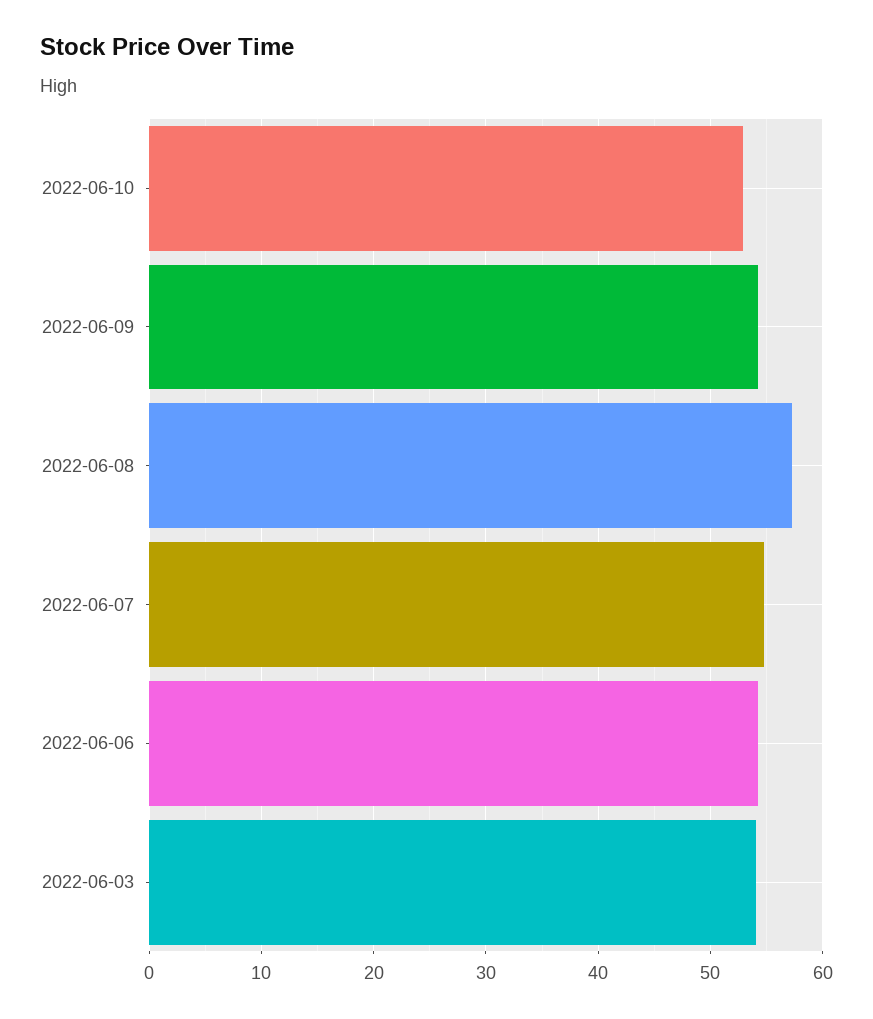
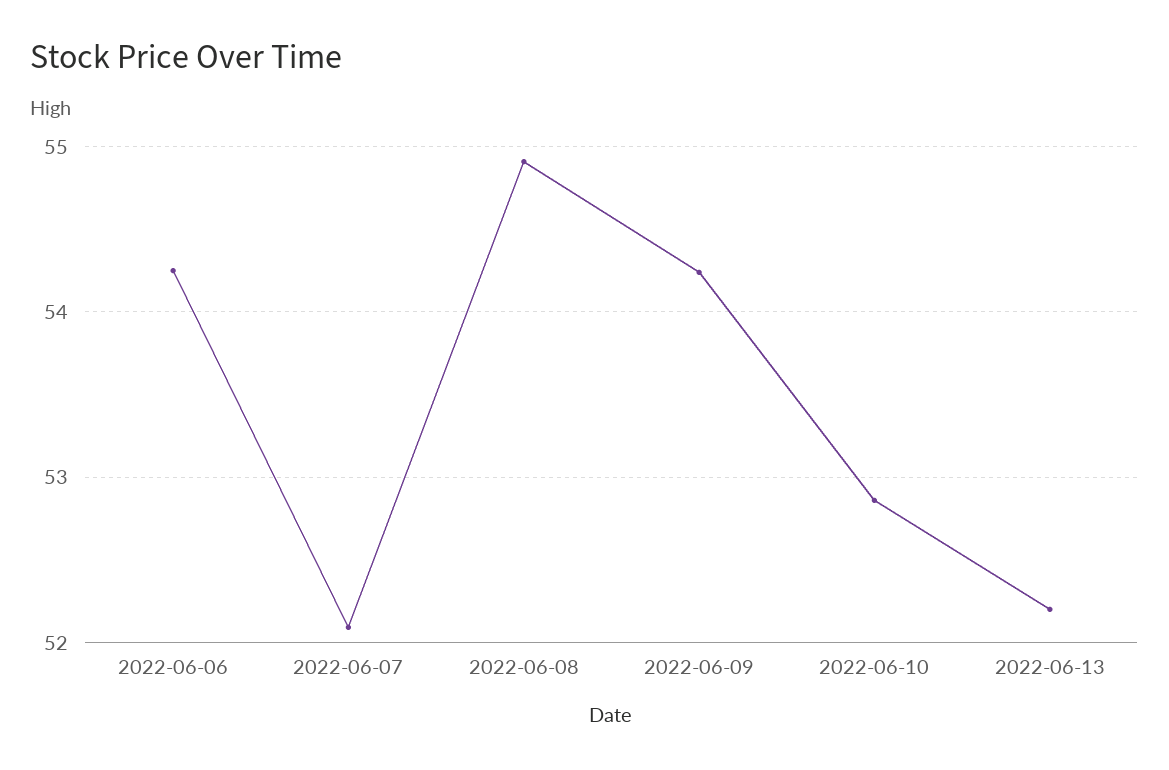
2022-06-08: 57 -> 54.9
2022-06-07: 55 -> 52.1
2022-06-03: 54 -> none
2022-06-13: none -> 52.2

